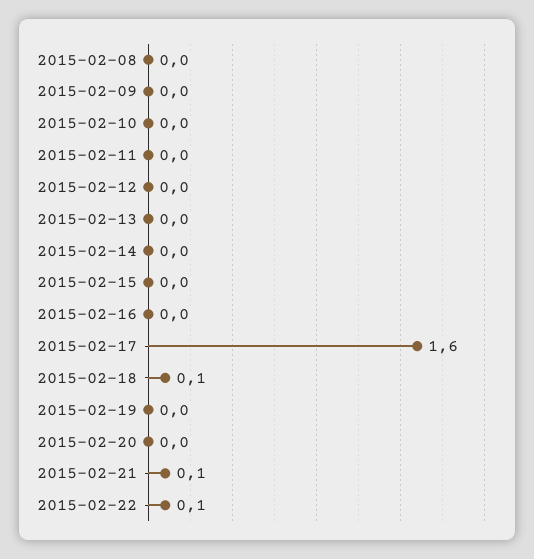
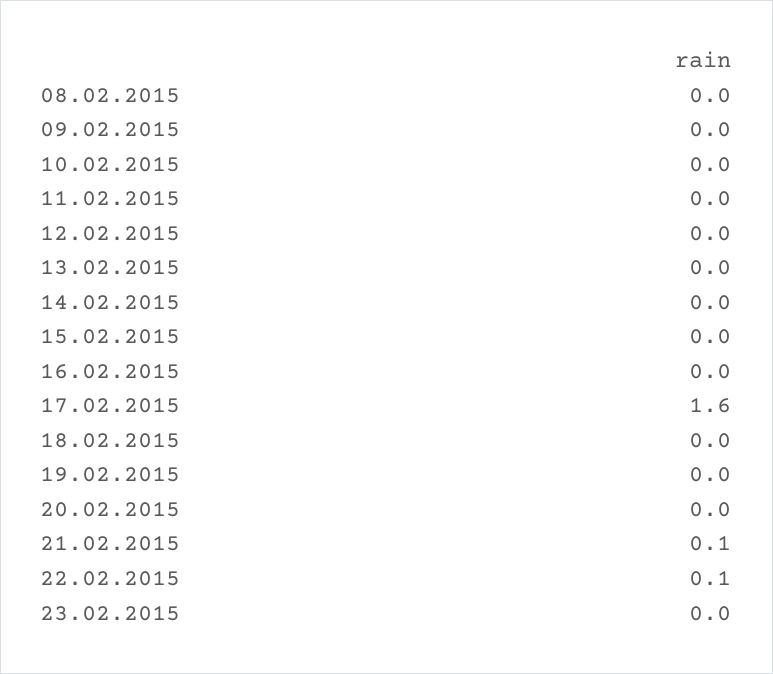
2015-02-18: 0.1 -> 0
23.02.2015: none -> 0

